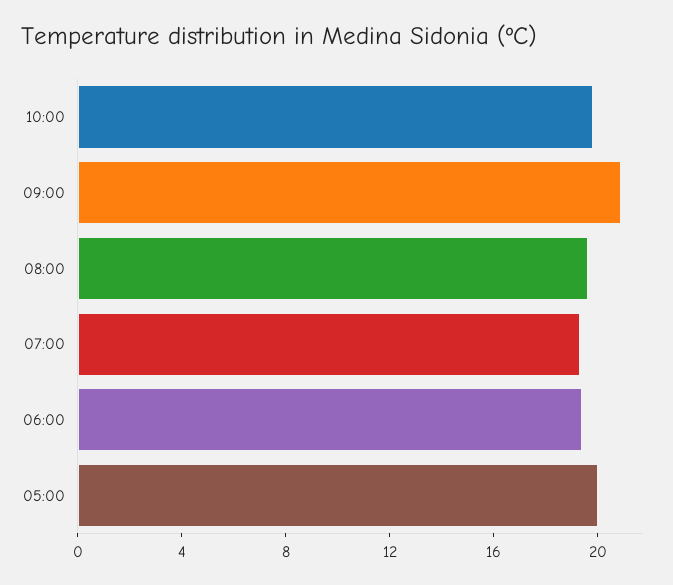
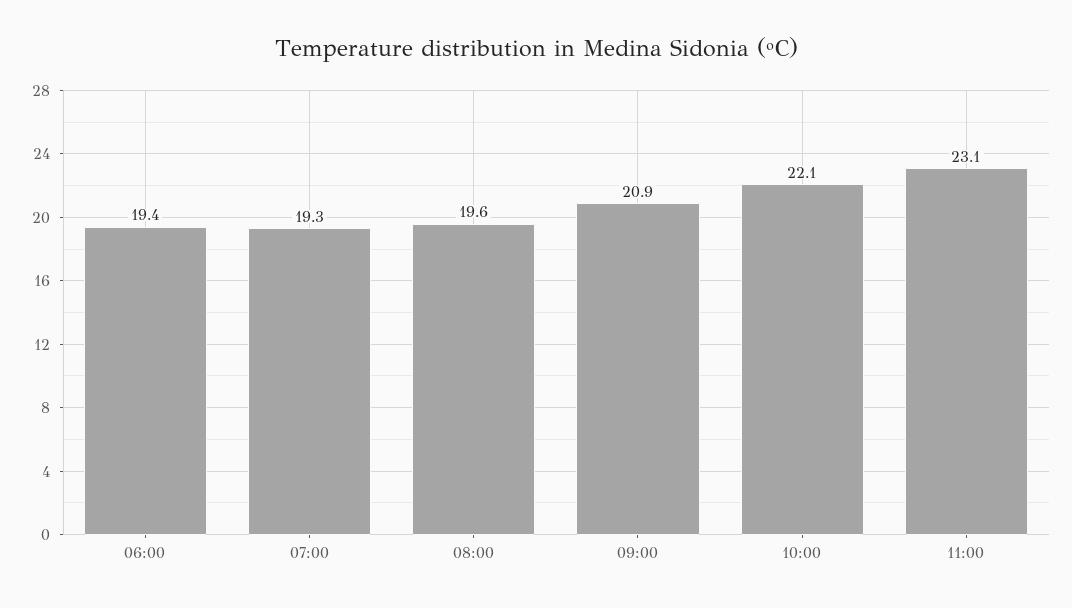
10:00: 20 -> 22.1
05:00: 20 -> none
11:00: none -> 23.1

